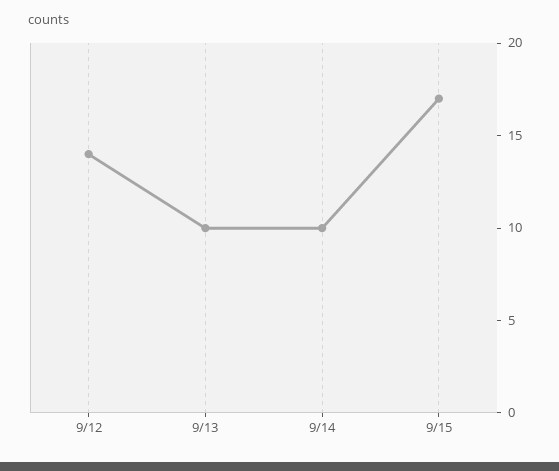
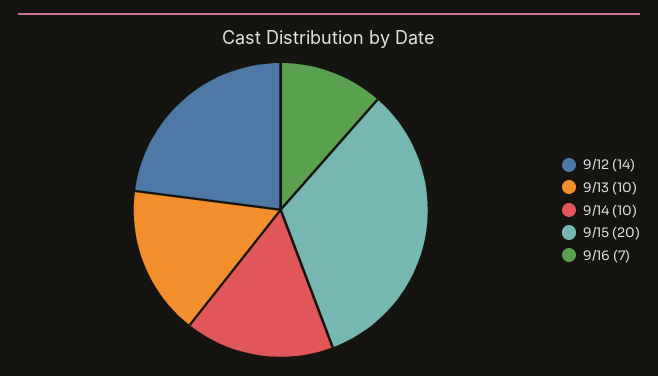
9/15: 17 -> 20
9/16: none -> 7

